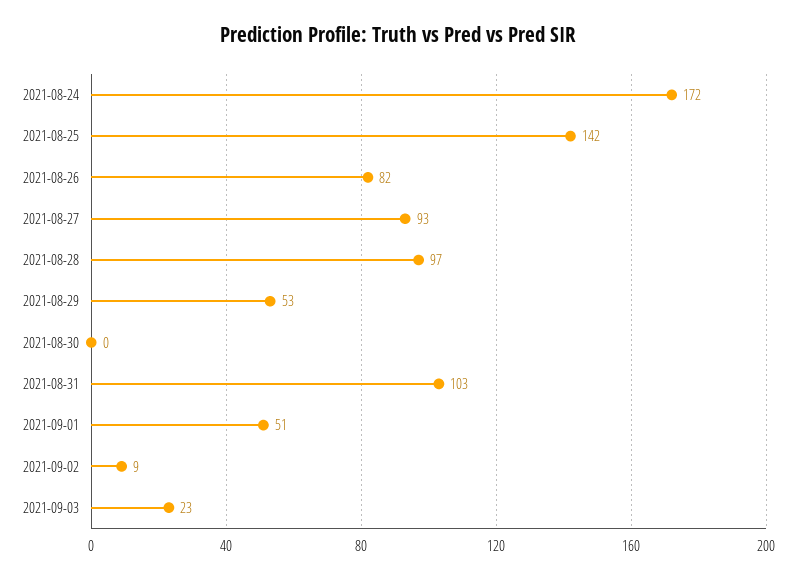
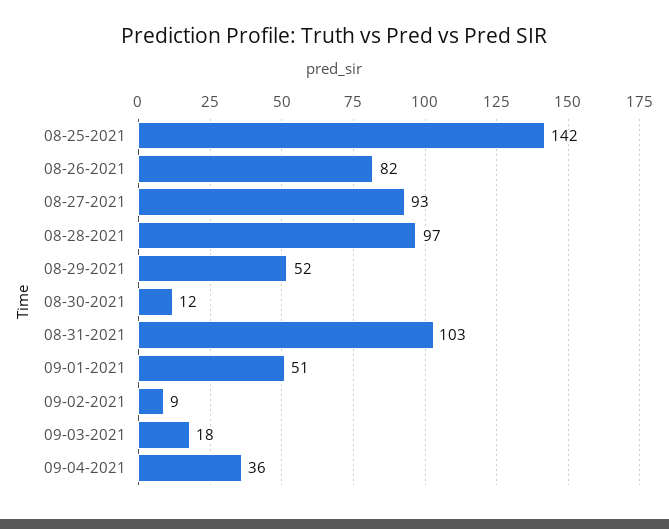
2021-08-24: 172 -> none
2021-08-29: 53 -> 52
2021-08-30: 0 -> 12
2021-09-03: 23 -> 18
09-04-2021: none -> 36

